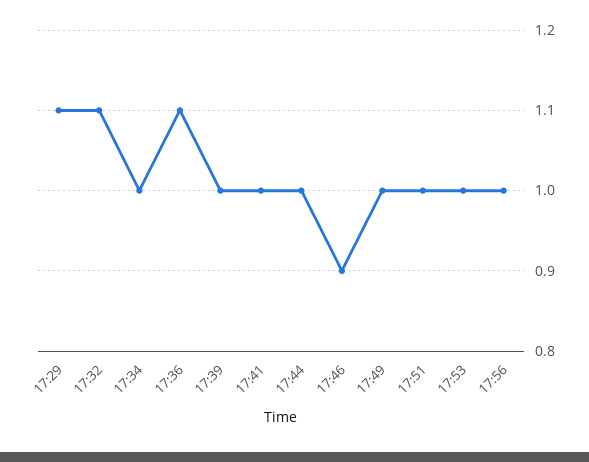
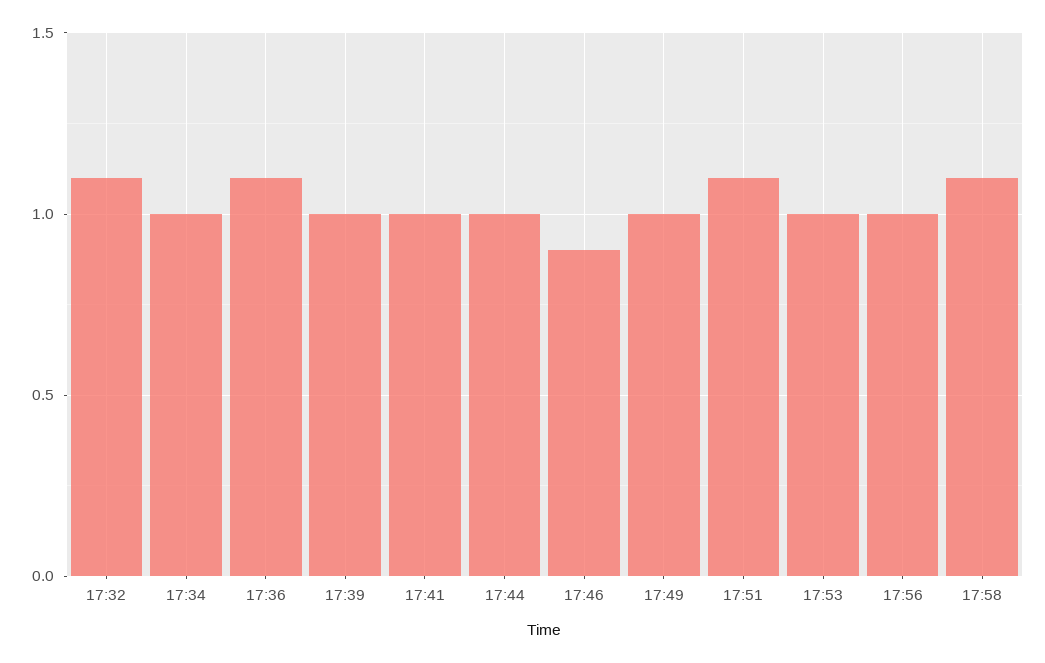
17:29: 1.1 -> none
17:51: 1 -> 1.1
17:58: none -> 1.1

